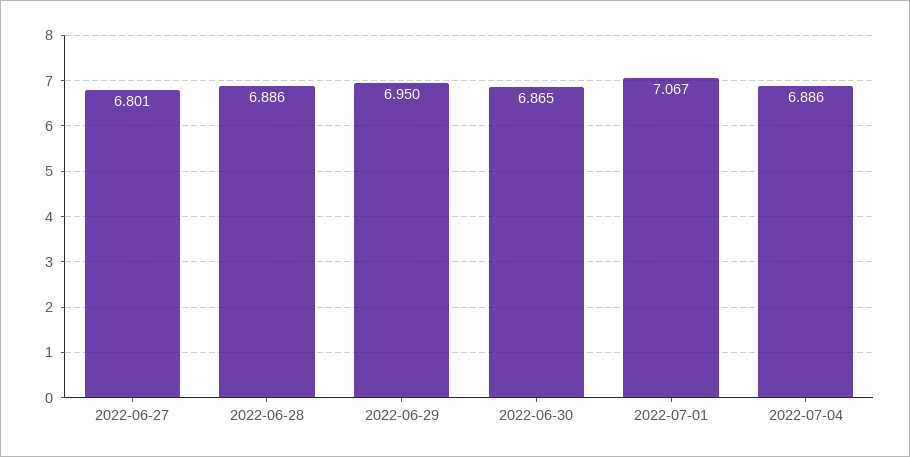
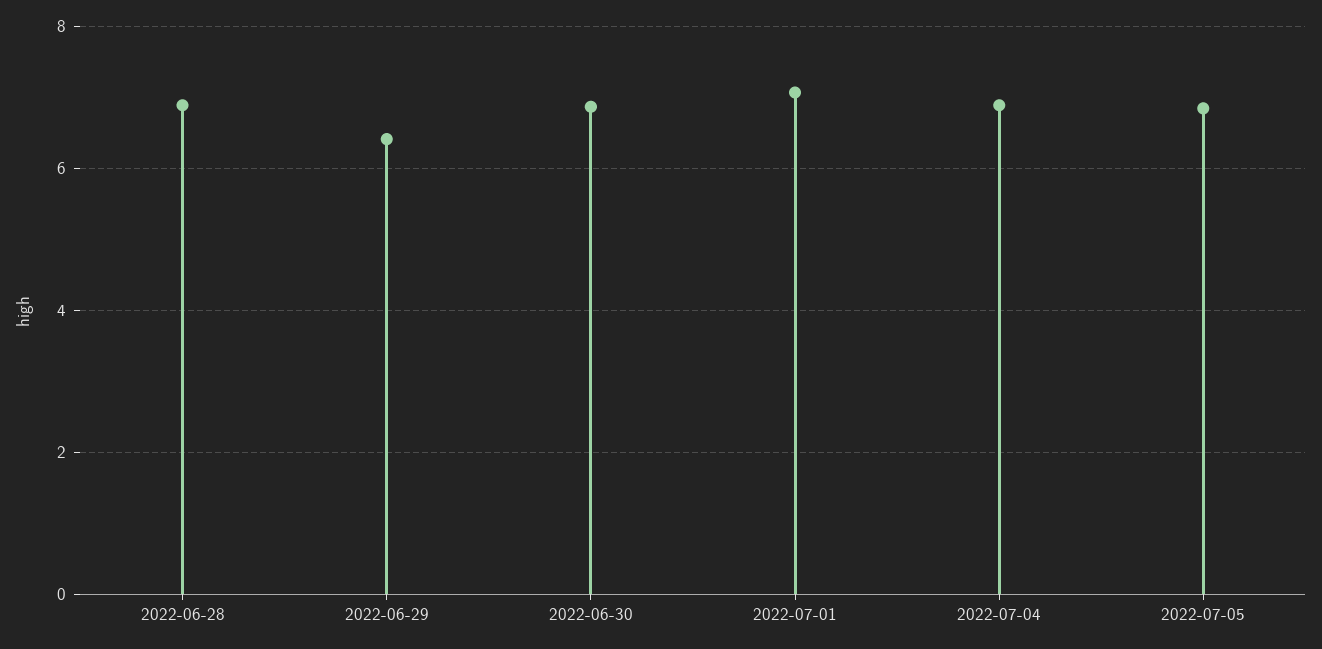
2022-06-27: 6.801 -> none
2022-06-29: 6.95 -> 6.4
2022-07-05: none -> 6.8

